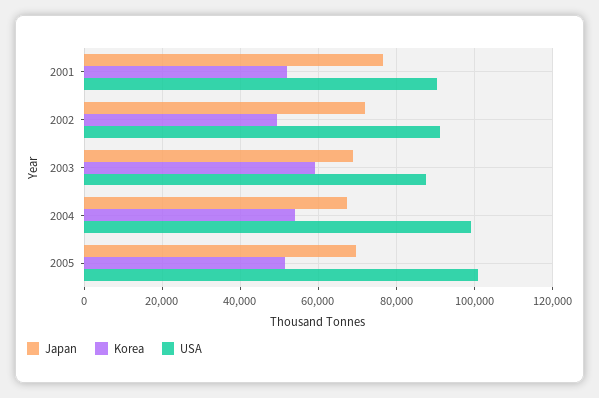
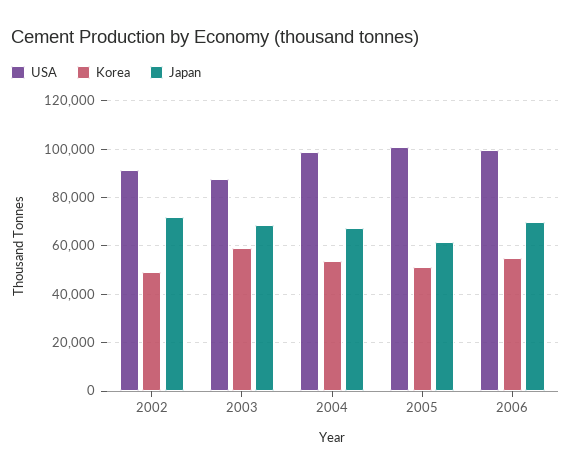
Japan, 2001: 76000 -> none
Korea, 2001: 52000 -> none
USA, 2001: 90000 -> none
Japan, 2005: 70000 -> 62500
USA, 2006: none -> 100000
Korea, 2006: none -> 55000
Japan, 2006: none -> 70000

